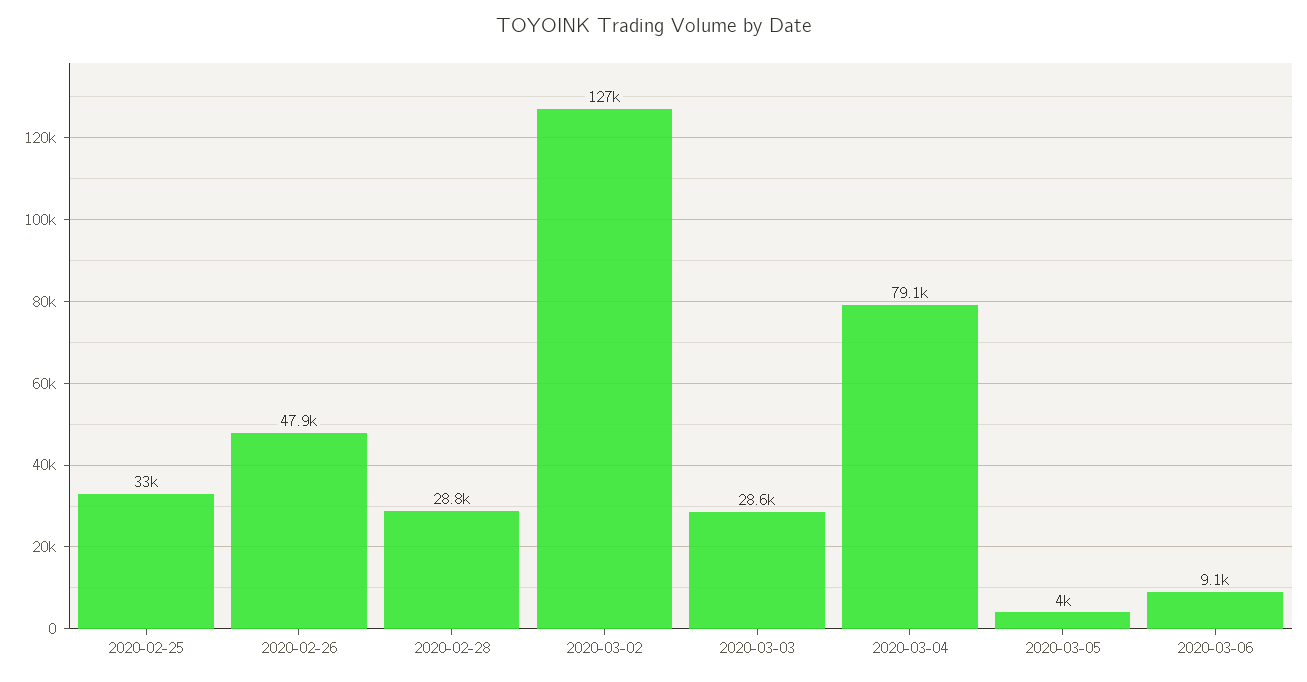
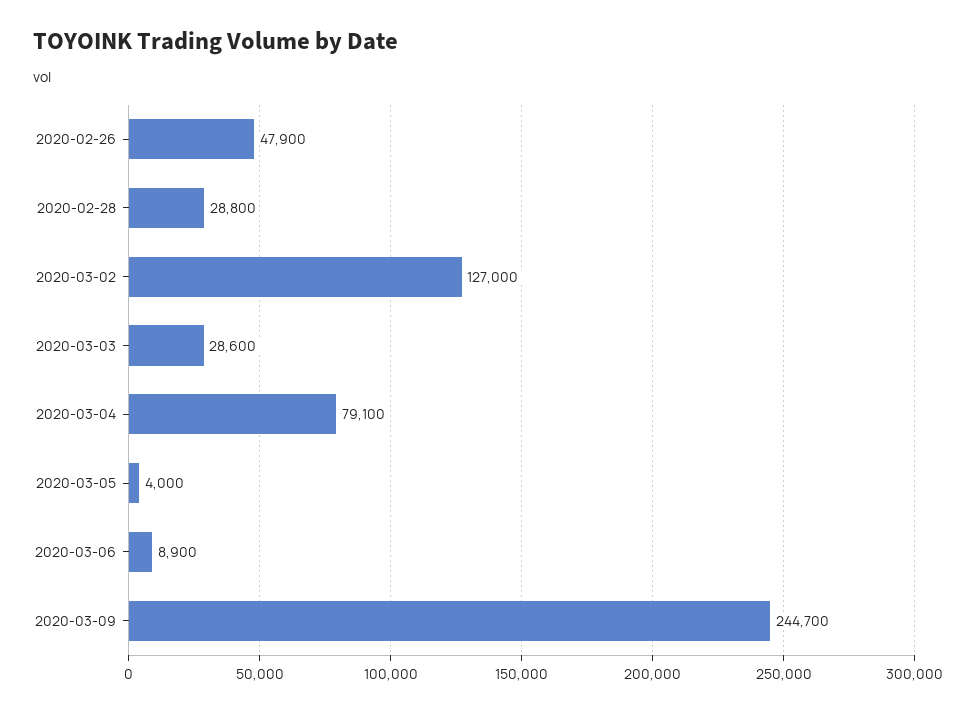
2020-02-25: 33000 -> none
2020-03-06: 9100 -> 8900
2020-03-09: none -> 244700

